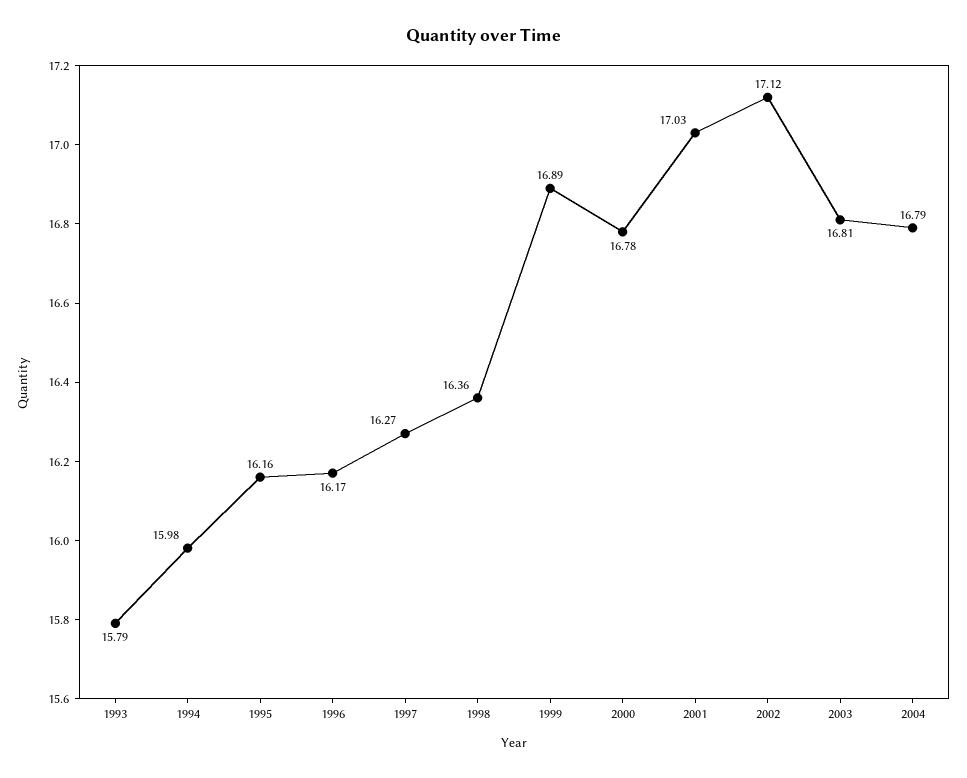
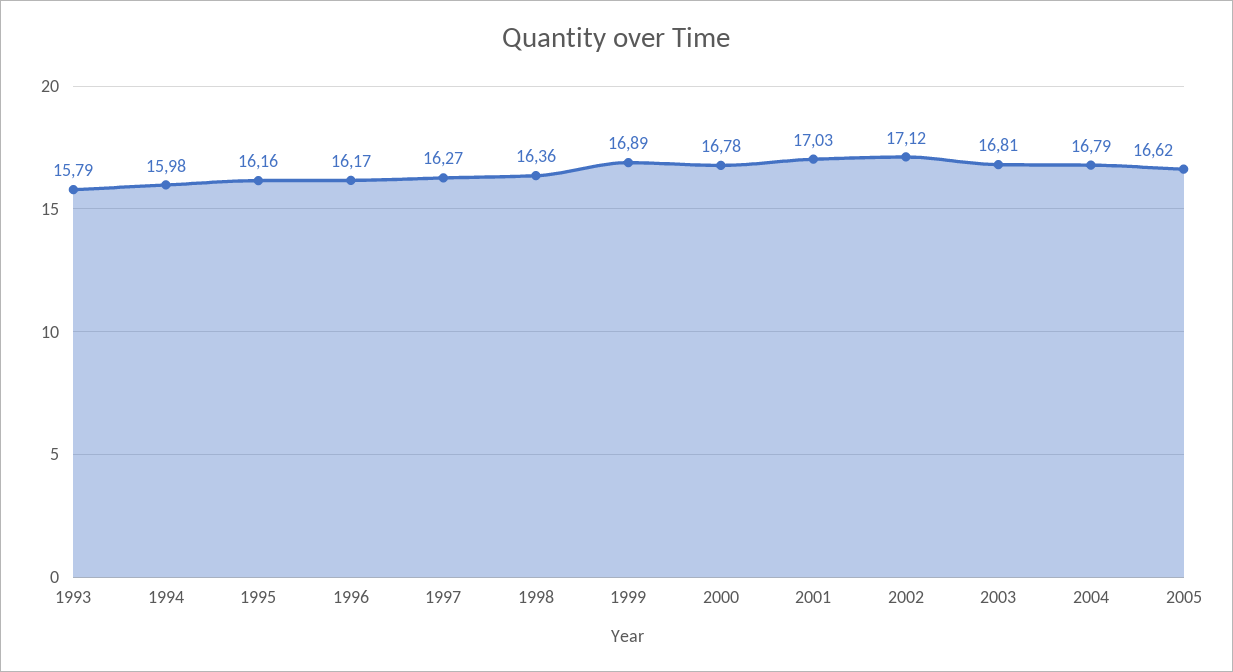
2005: none -> 16.62

